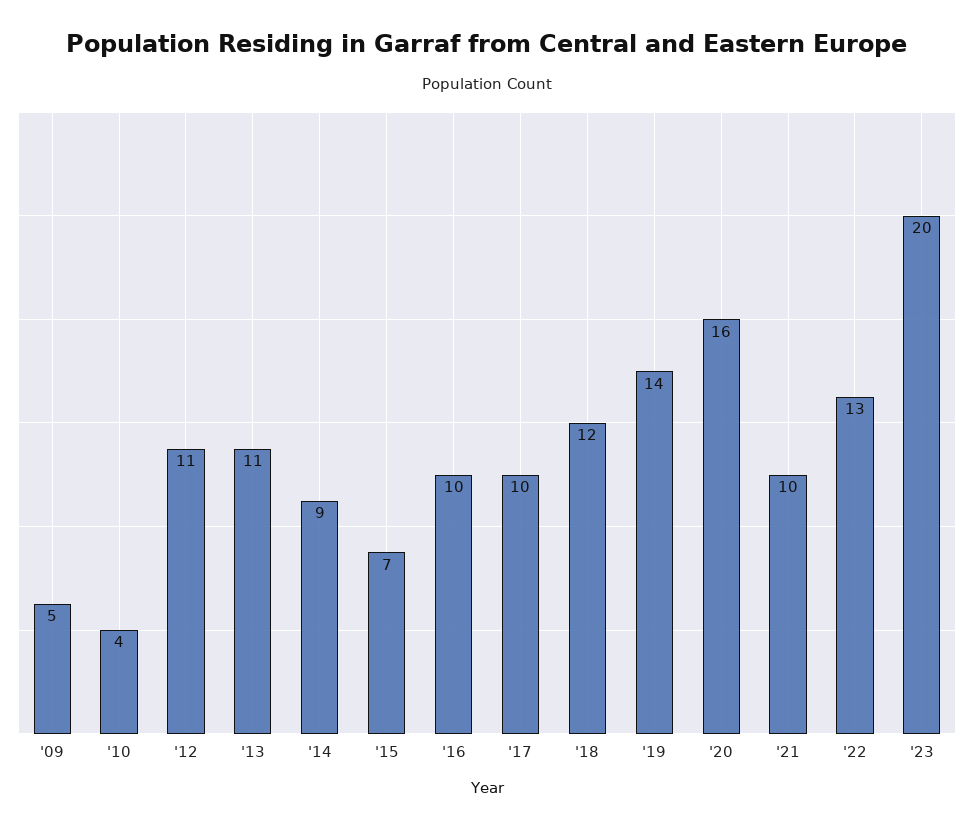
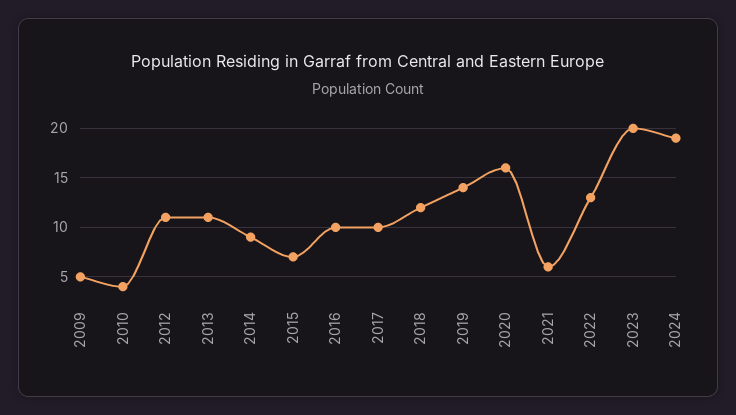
'21: 10 -> 6
2024: none -> 19

